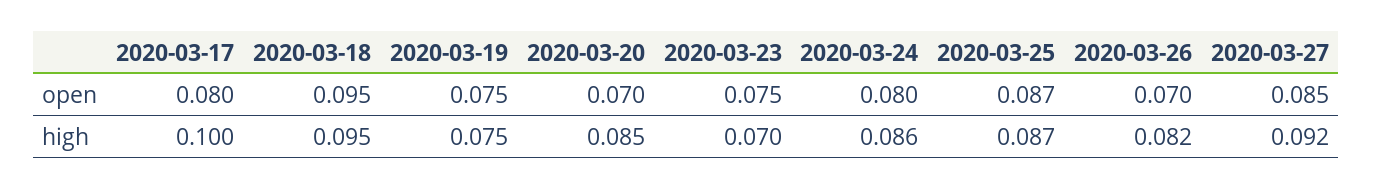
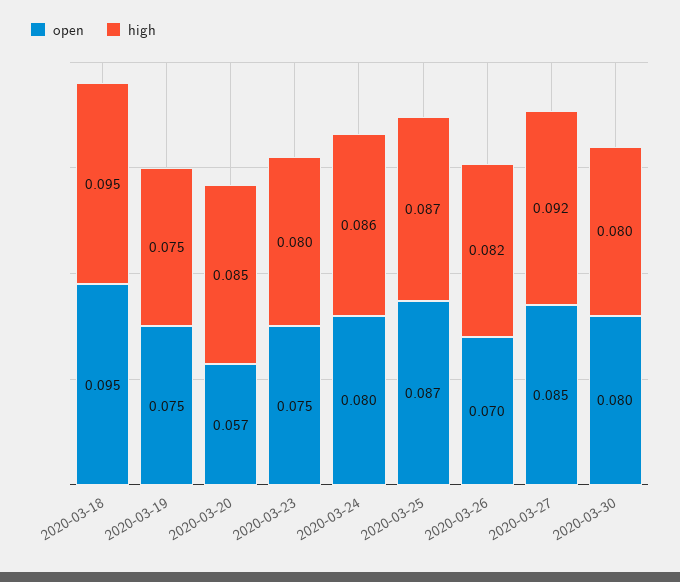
open, 2020-03-17: 0.08 -> none
open, 2020-03-20: 0.07 -> 0.057
high, 2020-03-17: 0.1 -> none
high, 2020-03-23: 0.07 -> 0.08
open, 2020-03-30: none -> 0.08
high, 2020-03-30: none -> 0.08

